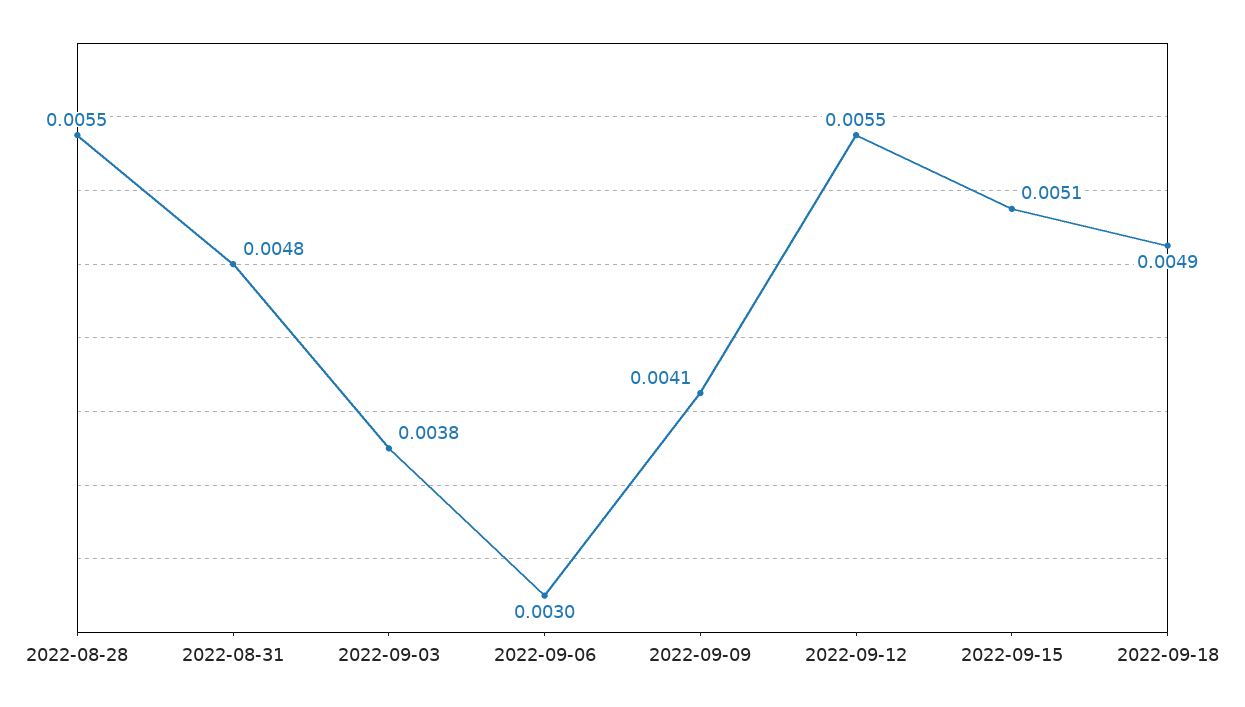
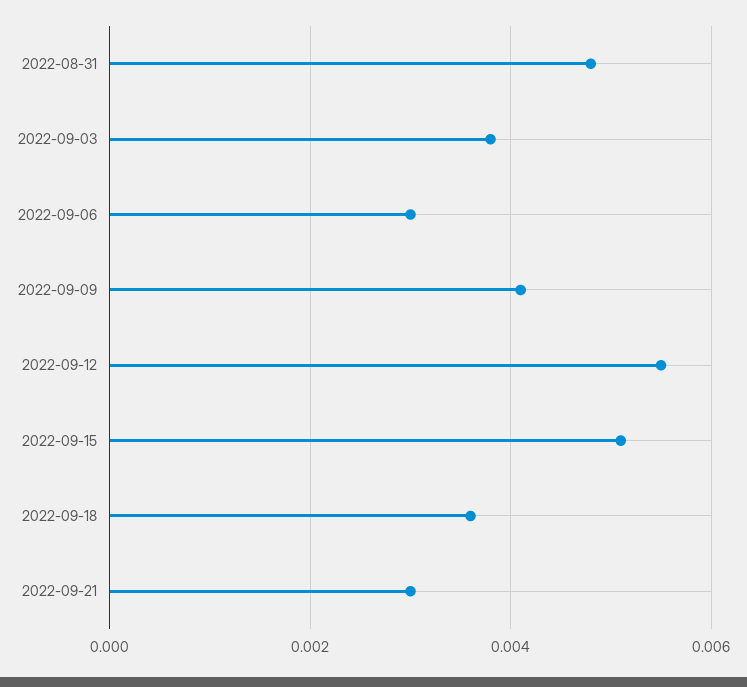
2022-08-28: 0.0055 -> none
2022-09-18: 0.0049 -> 0.0035
2022-09-21: none -> 0.003

